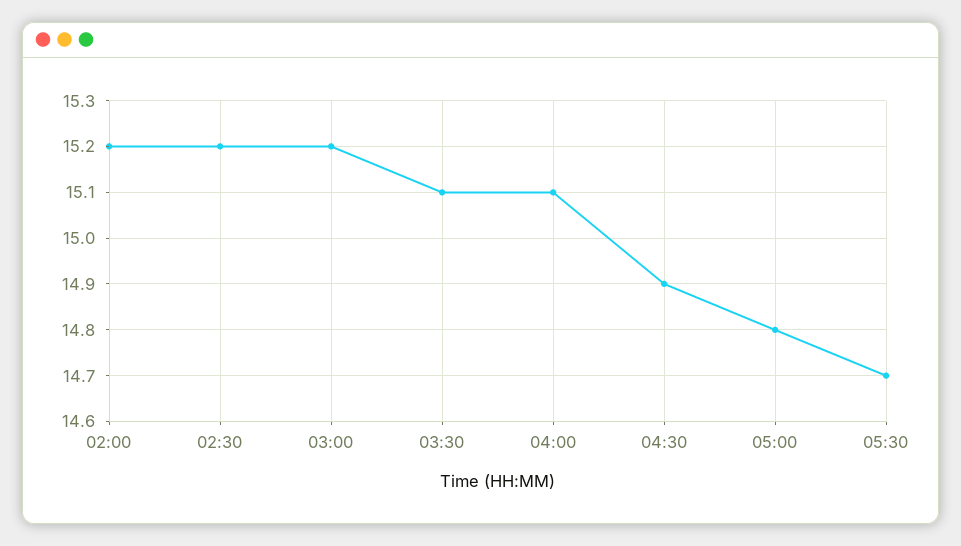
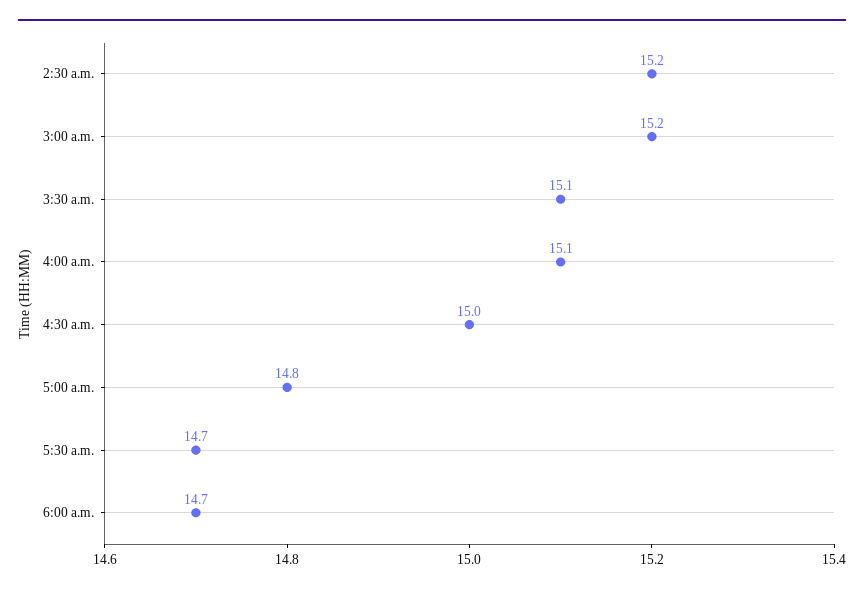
02:00: 15.2 -> none
04:30: 14.9 -> 15
6:00 a.m.: none -> 14.7

